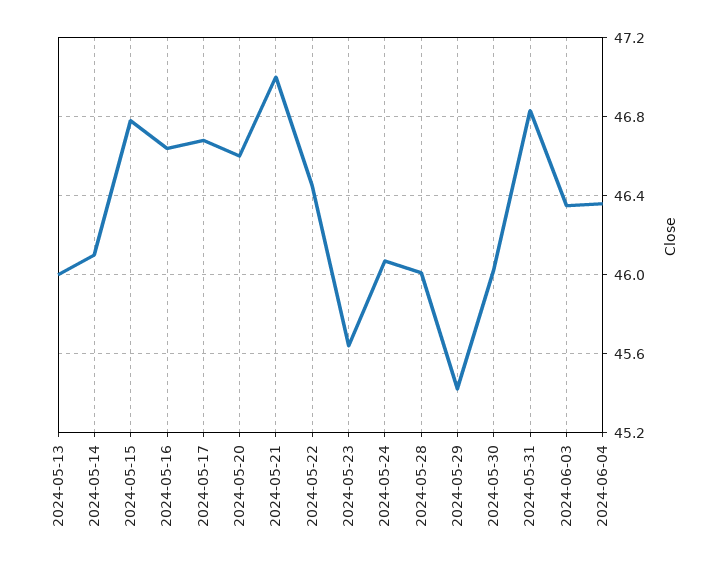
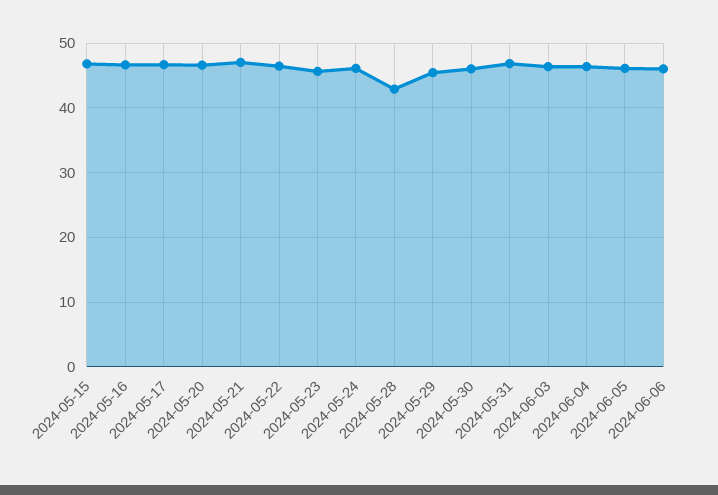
2024-05-13: 46 -> none
2024-05-14: 46.1 -> none
2024-05-28: 46 -> 43
2024-06-05: none -> 46
2024-06-06: none -> 46

